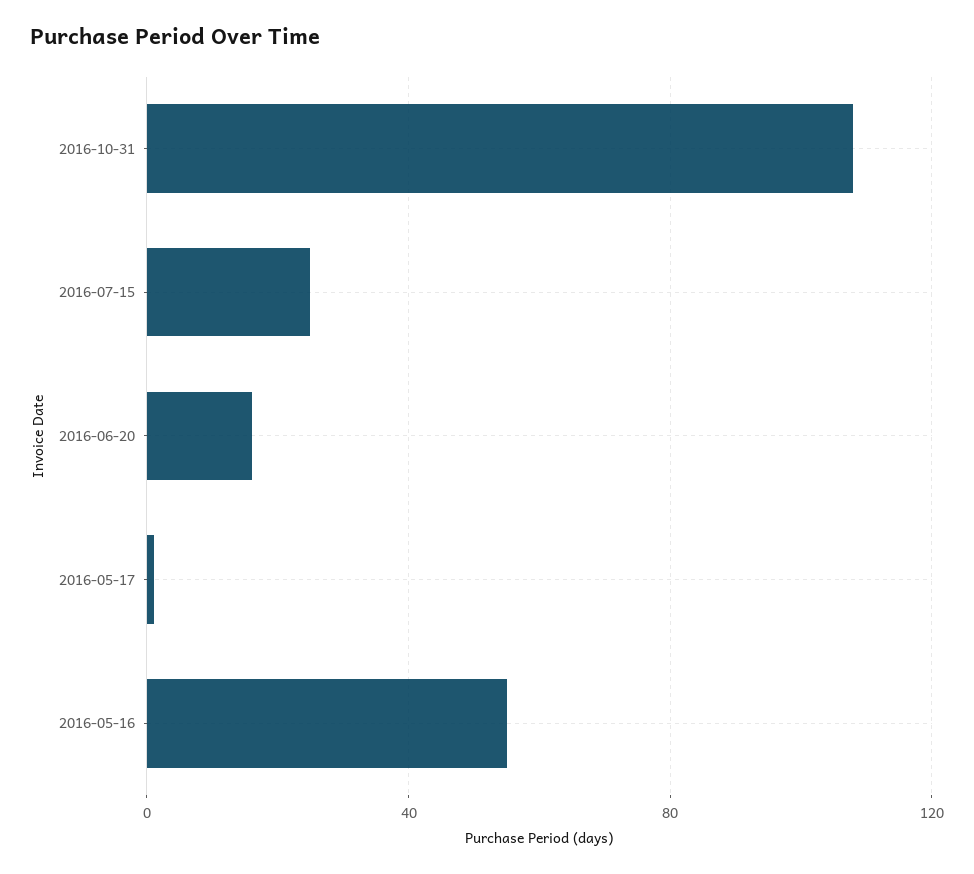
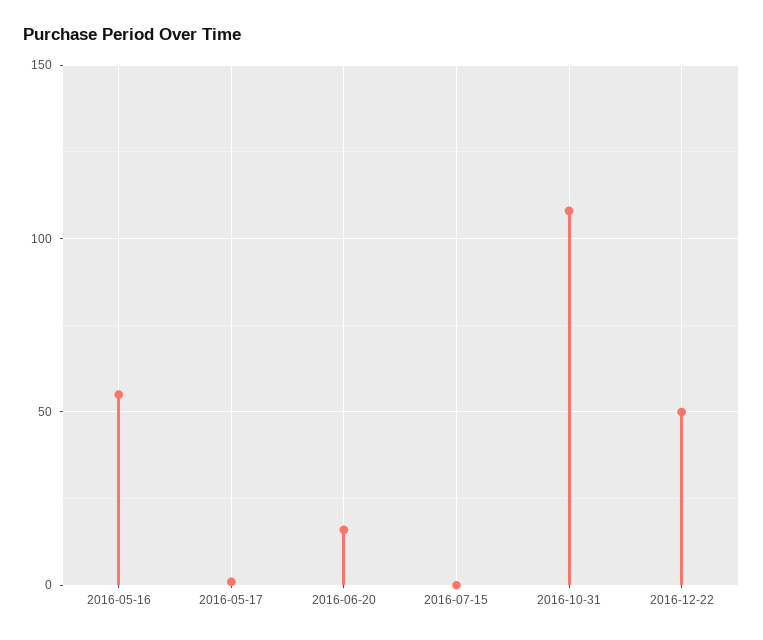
2016-07-15: 25 -> 0
2016-12-22: none -> 50

